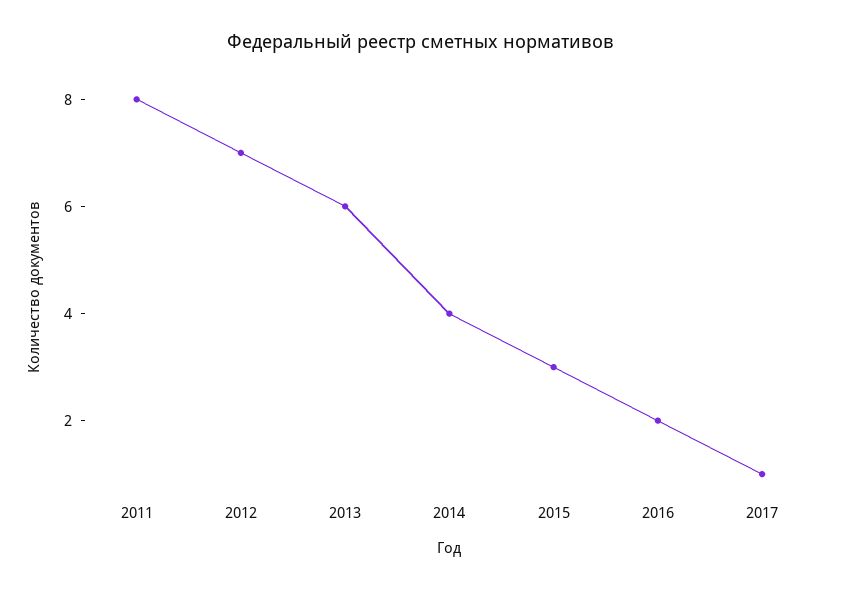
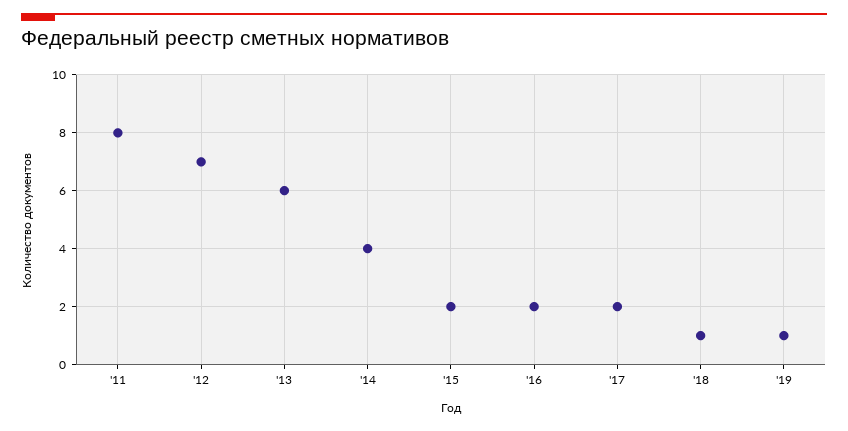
2015: 3 -> 2
2017: 1 -> 2
'18: none -> 1
'19: none -> 1

